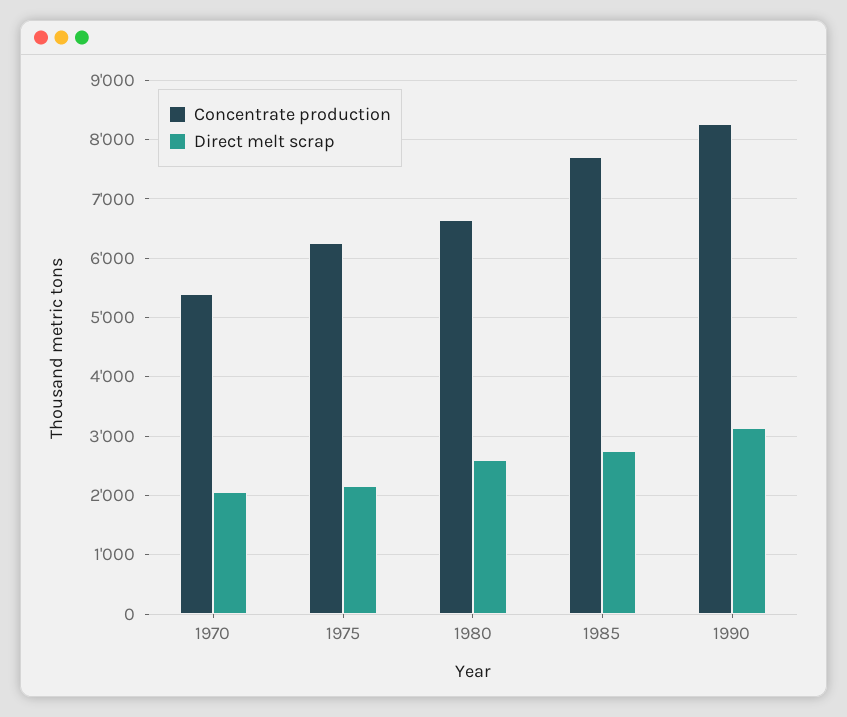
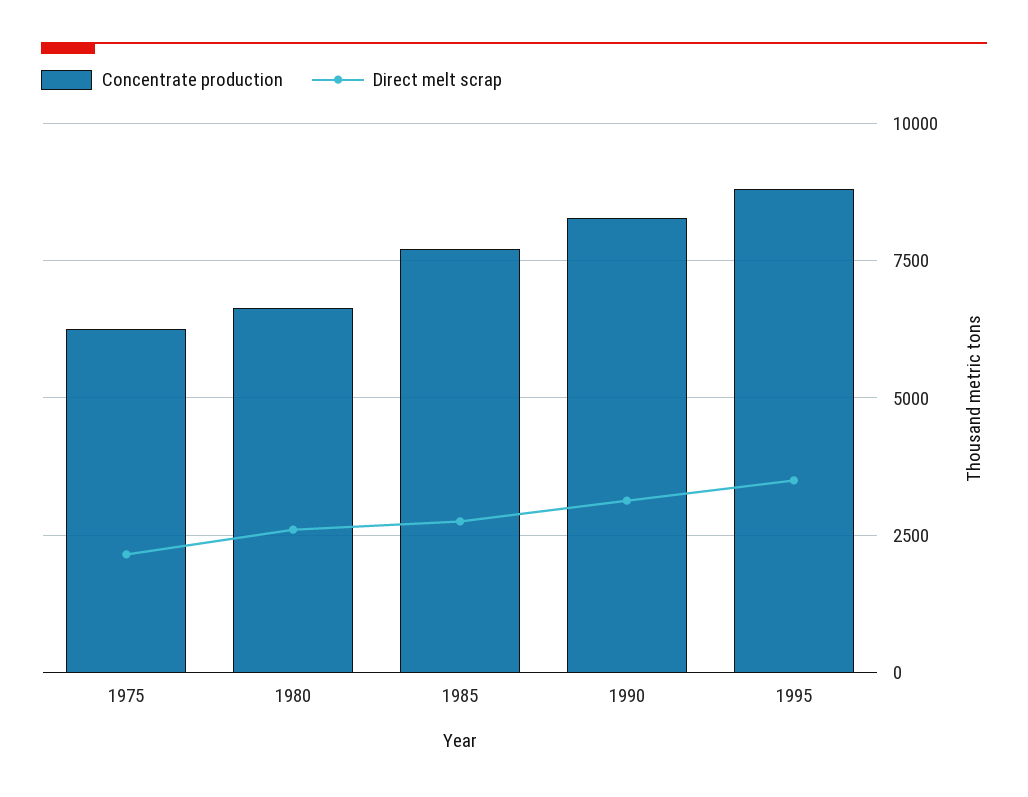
Concentrate production, 1970: 5400 -> none
Direct melt scrap, 1970: 2000 -> none
Concentrate production, 1995: none -> 8750
Direct melt scrap, 1995: none -> 3500

